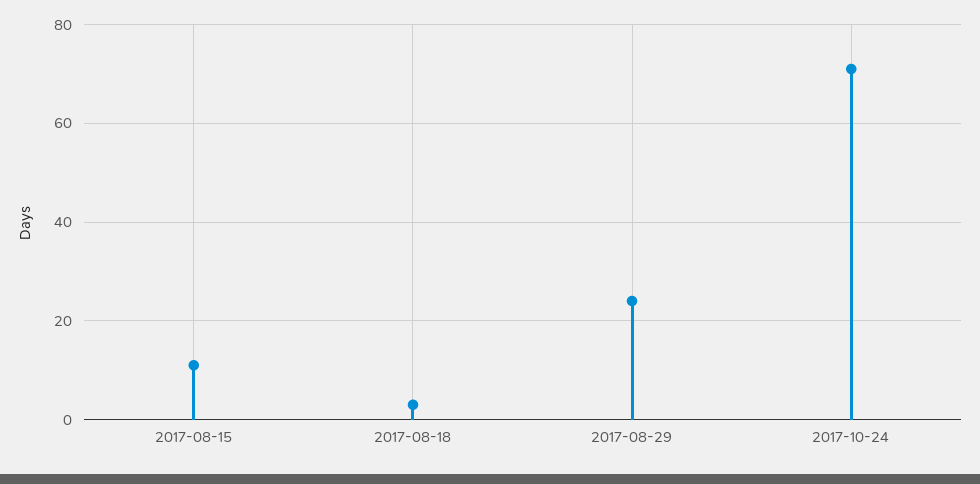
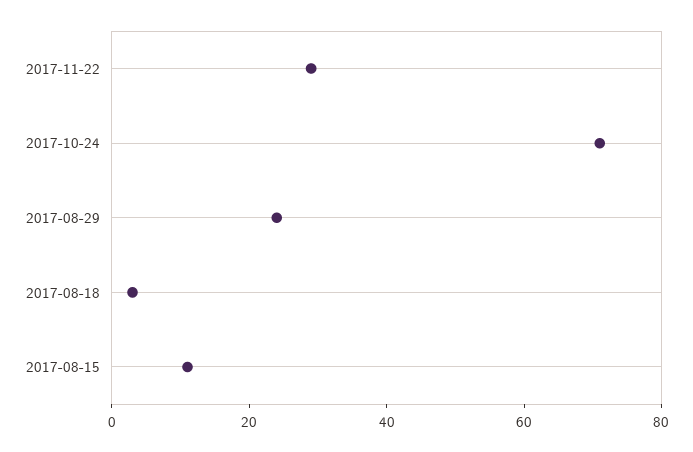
2017-11-22: none -> 30

